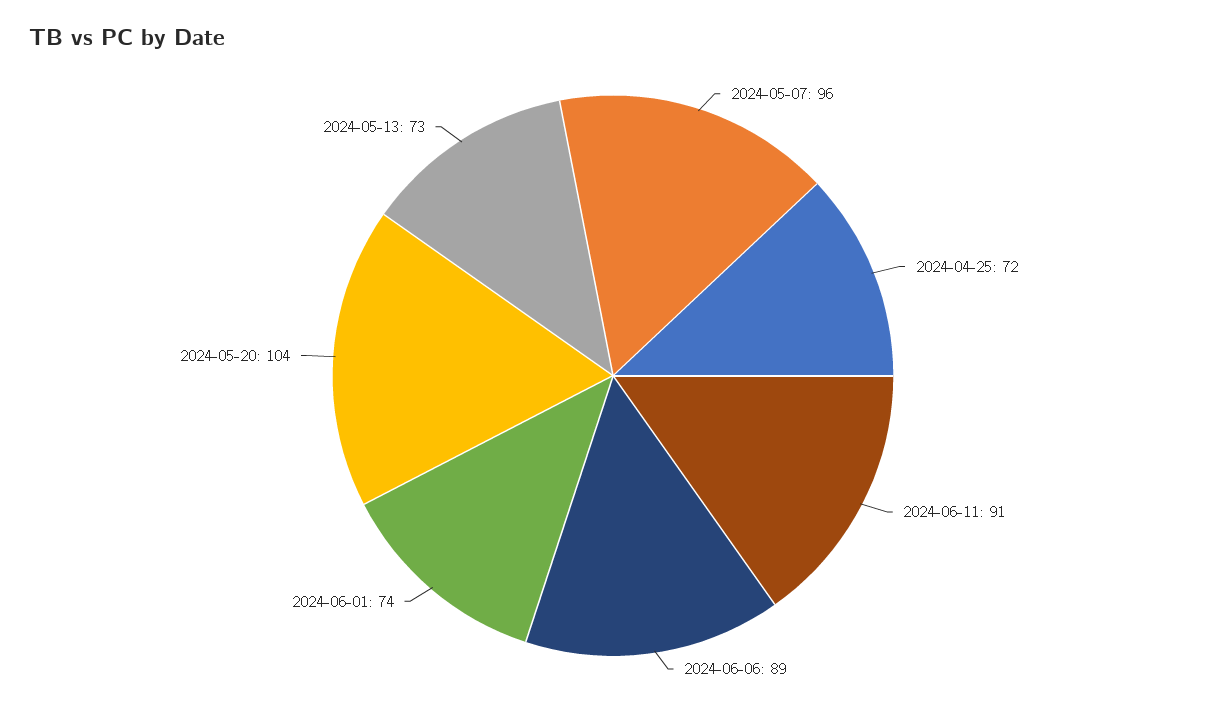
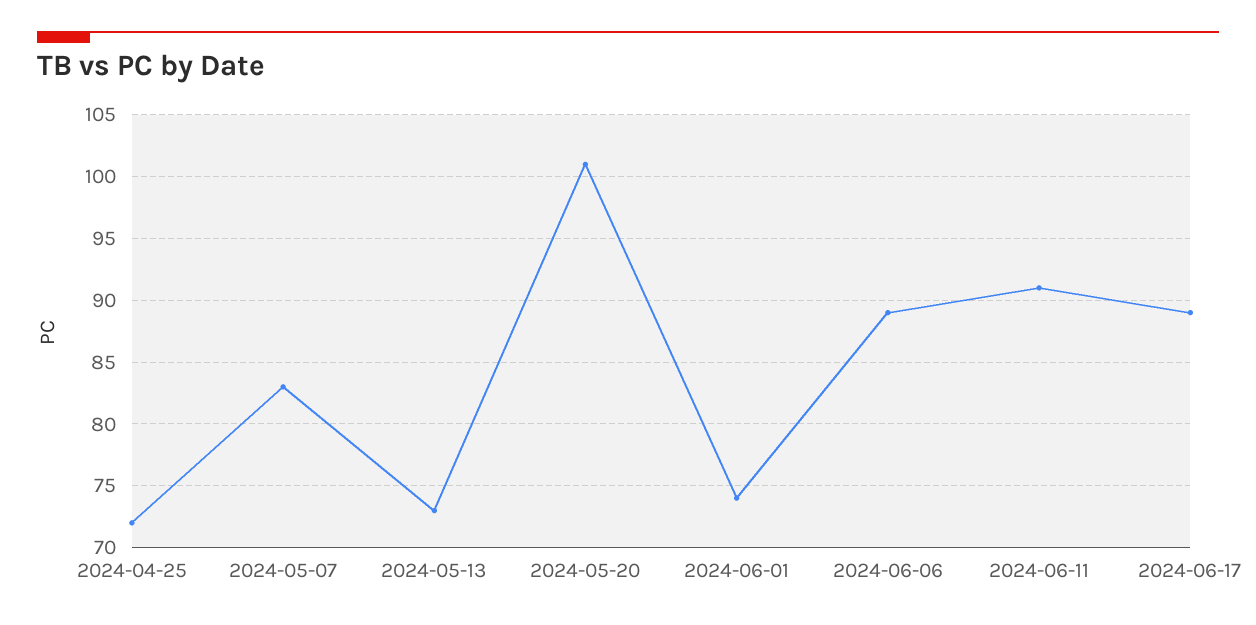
2024-05-07: 96 -> 83
2024-05-20: 104 -> 101
2024-06-17: none -> 89

